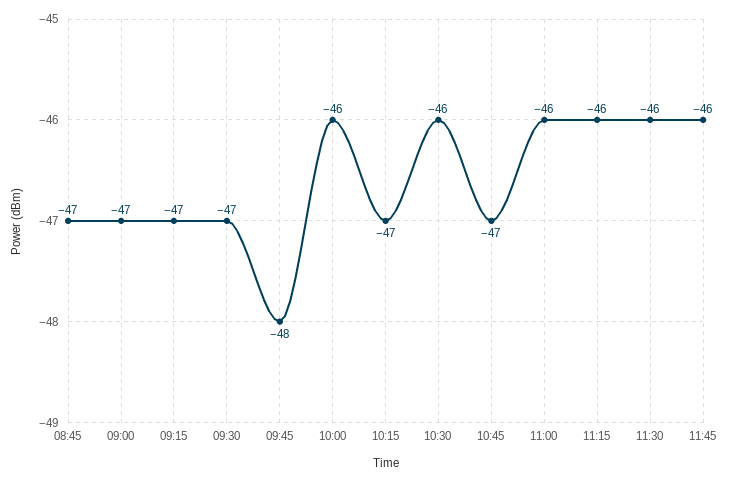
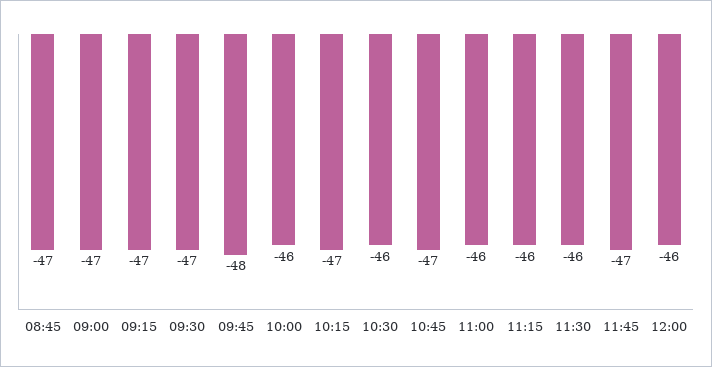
11:45: -46 -> -47
12:00: none -> -46

